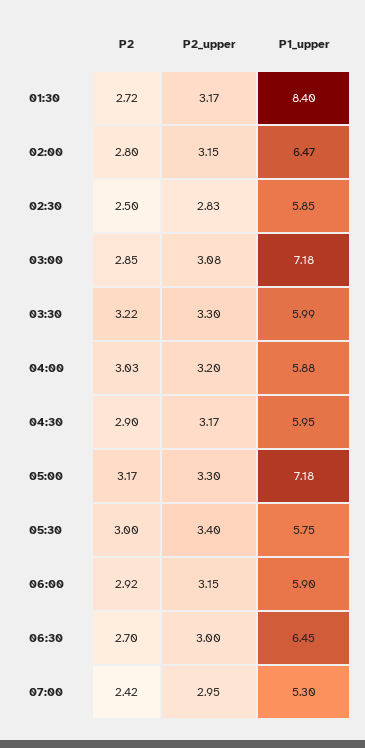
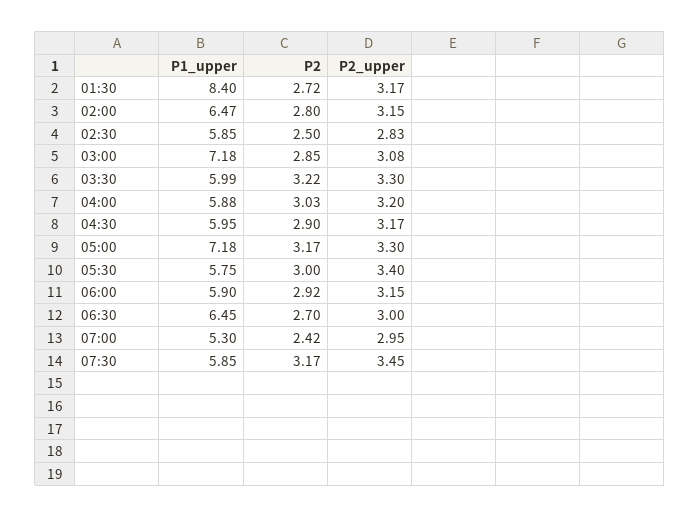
P1_upper, 07:30: none -> 5.85
P2, 07:30: none -> 3.17
P2_upper, 07:30: none -> 3.45

